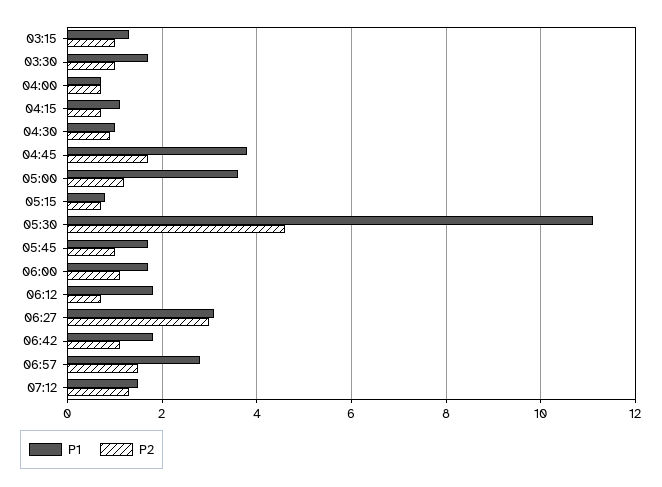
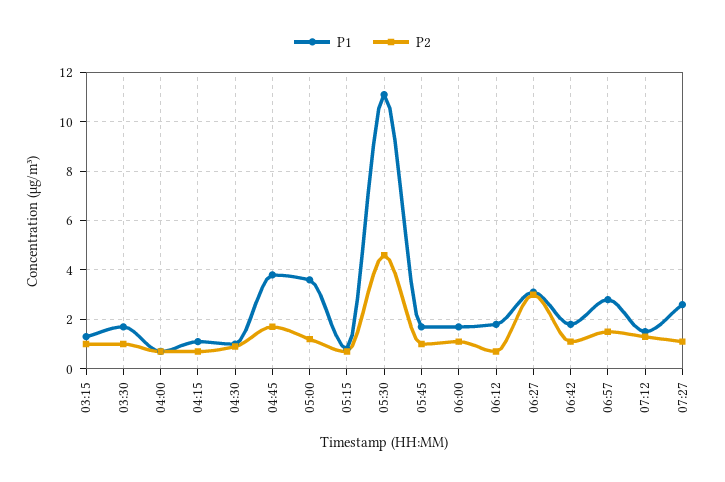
P1, 07:27: none -> 2.5
P2, 07:27: none -> 1

